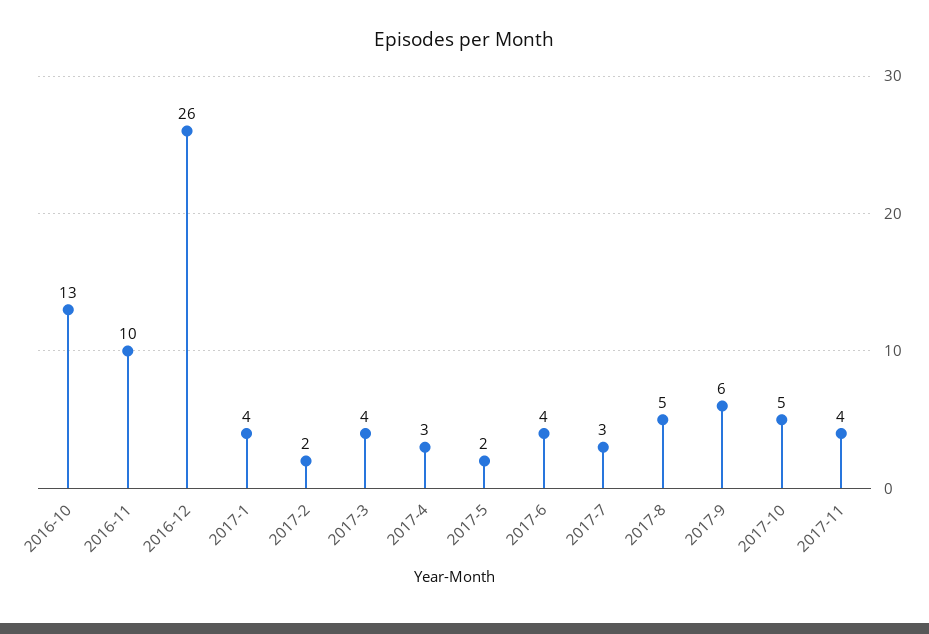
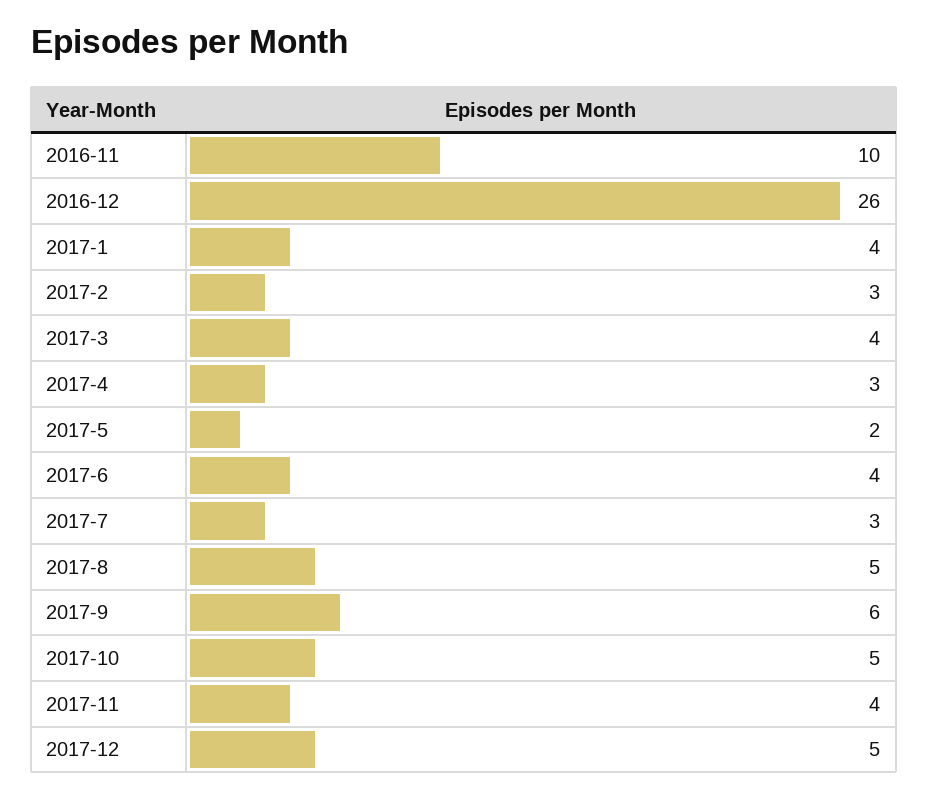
2016-10: 13 -> none
2017-2: 2 -> 3
2017-12: none -> 5

